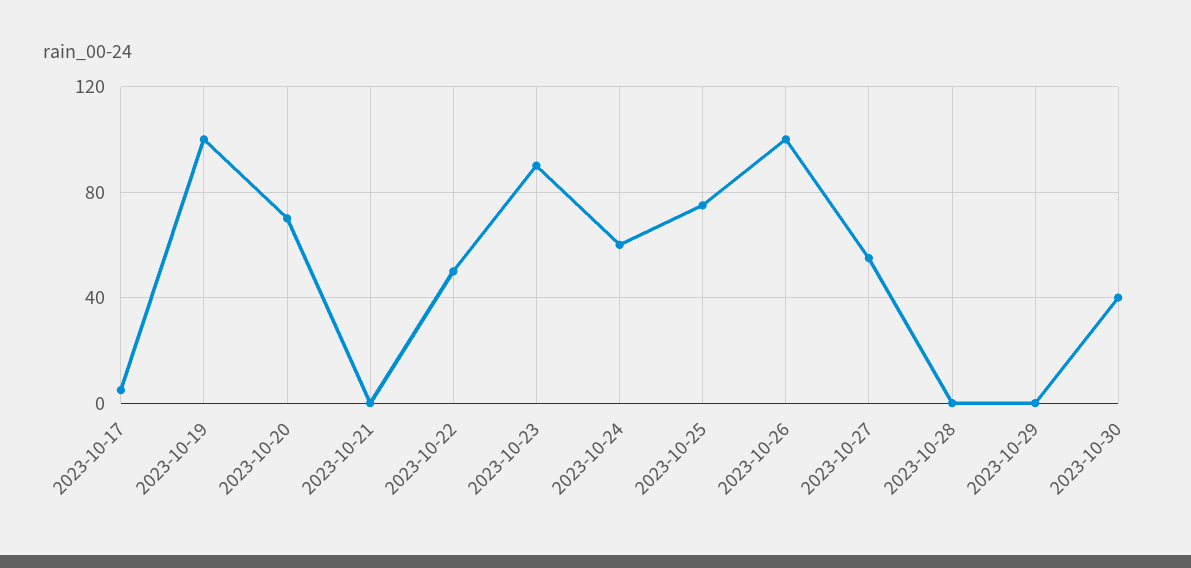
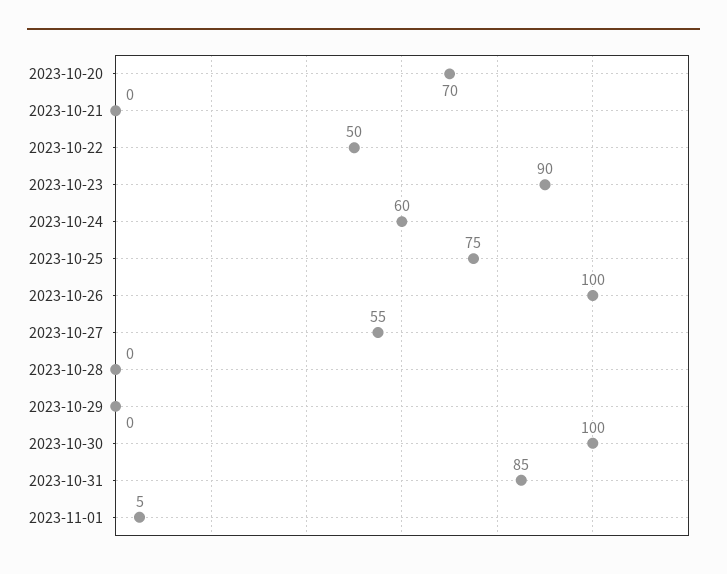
2023-10-17: 5 -> none
2023-10-19: 100 -> none
2023-10-30: 40 -> 100
2023-10-31: none -> 85
2023-11-01: none -> 5

